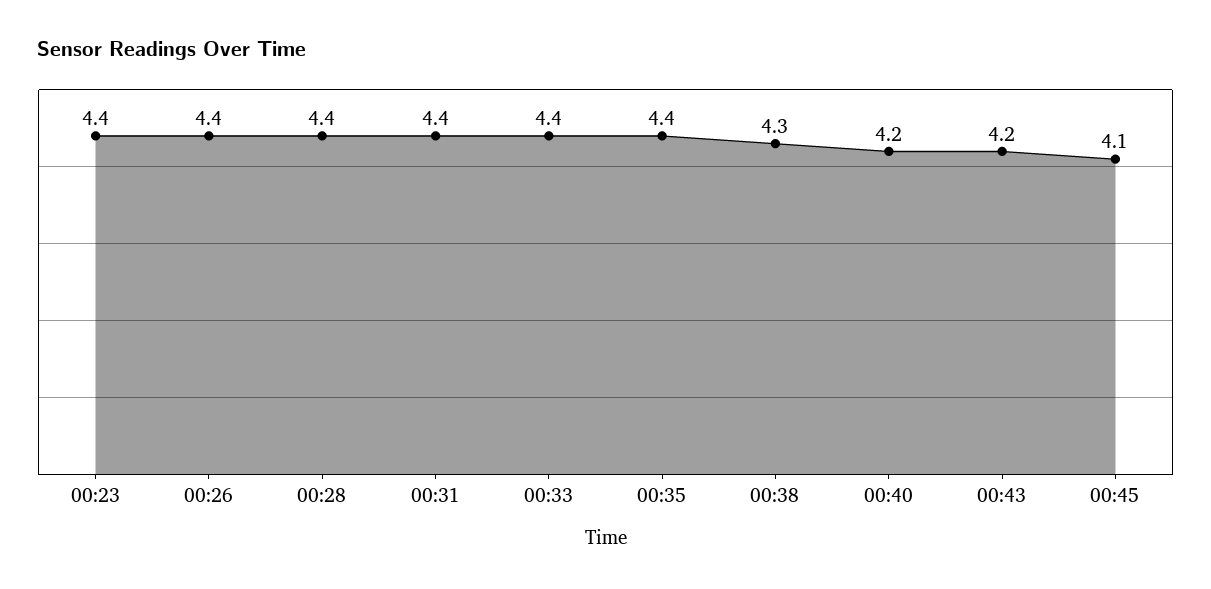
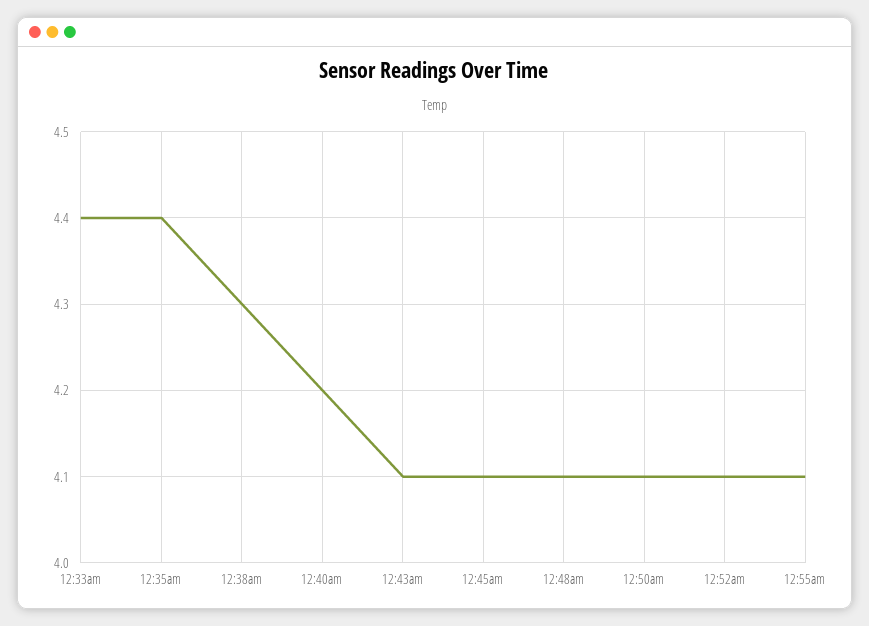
00:23: 4.4 -> none
00:26: 4.4 -> none
00:28: 4.4 -> none
00:31: 4.4 -> none
00:43: 4.2 -> 4.1
12:48am: none -> 4.1
12:50am: none -> 4.1
12:52am: none -> 4.1
12:55am: none -> 4.1

